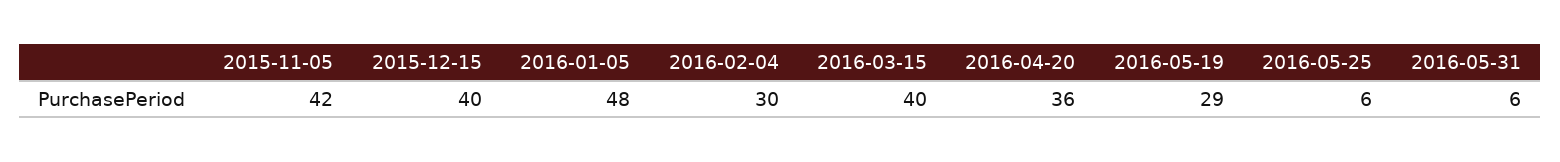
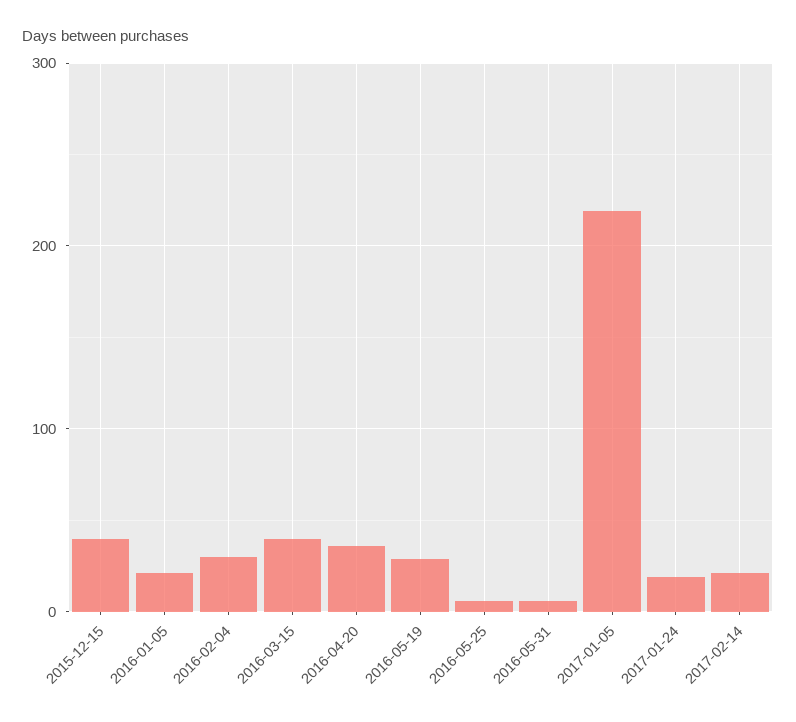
2015-11-05: 42 -> none
2016-01-05: 48 -> 20
2017-01-05: none -> 220
2017-01-24: none -> 20
2017-02-14: none -> 20

